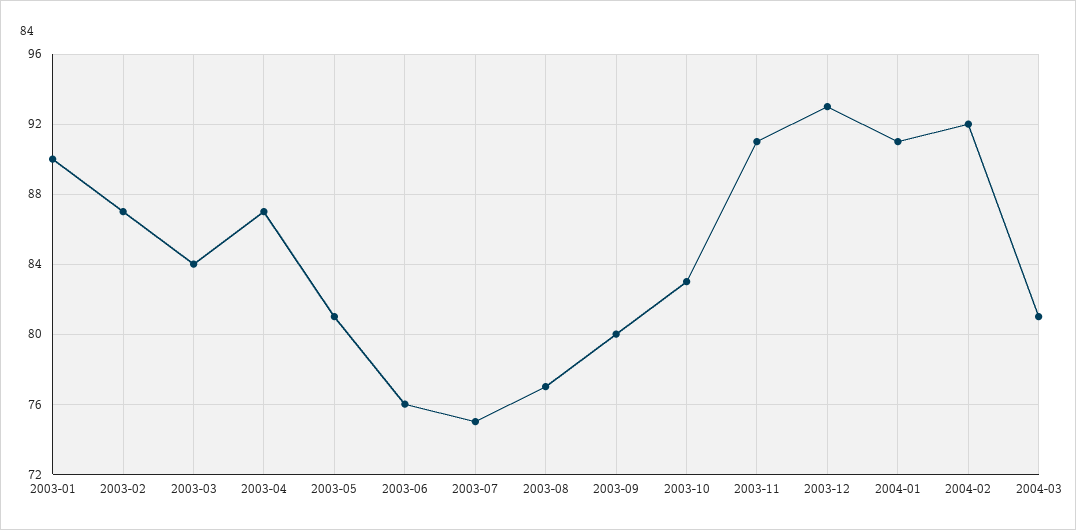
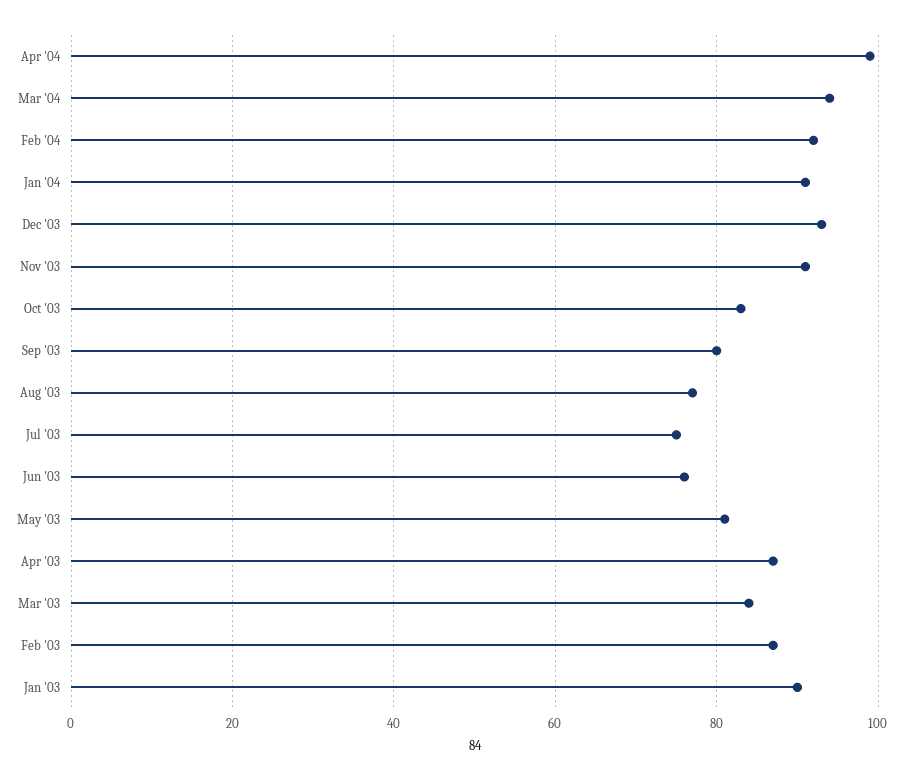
2004-03: 81 -> 95
Apr '04: none -> 100

